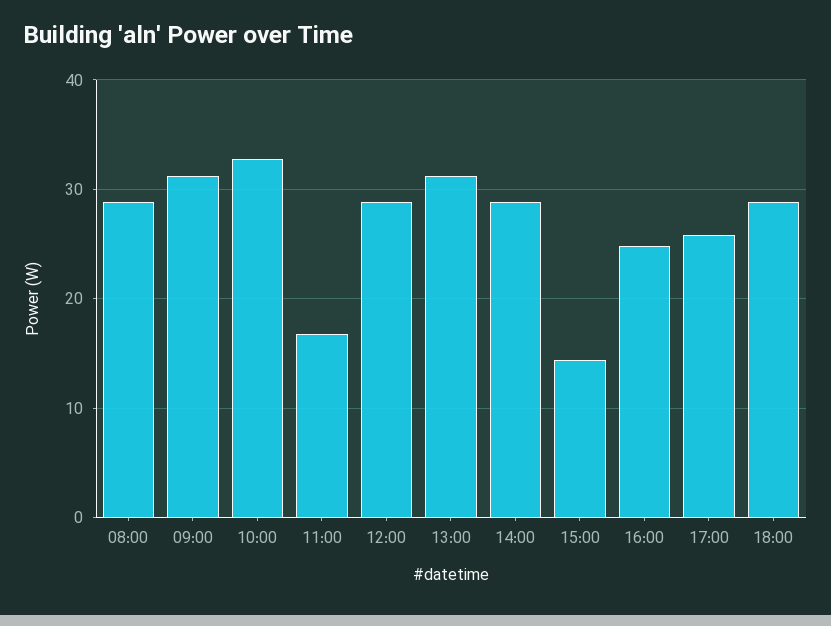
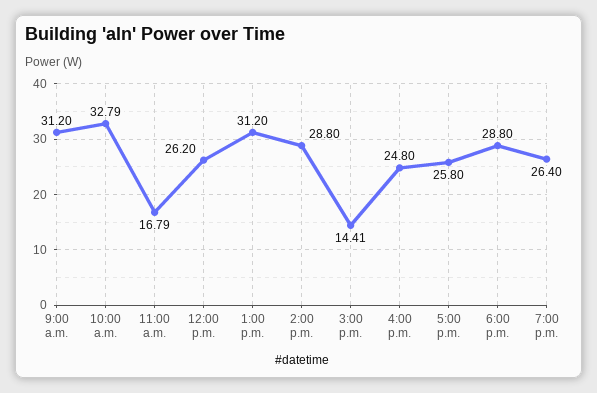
08:00: 29 -> none
12:00: 29 -> 26.2
7:00 p.m.: none -> 26.4

